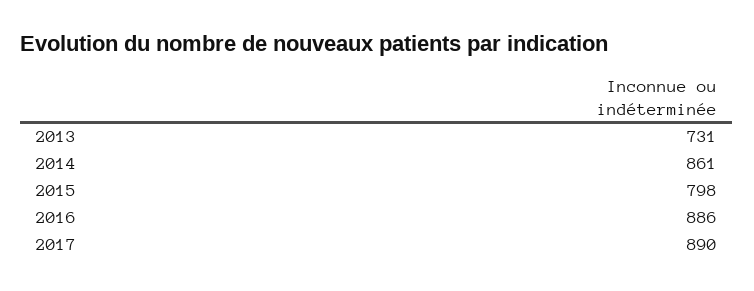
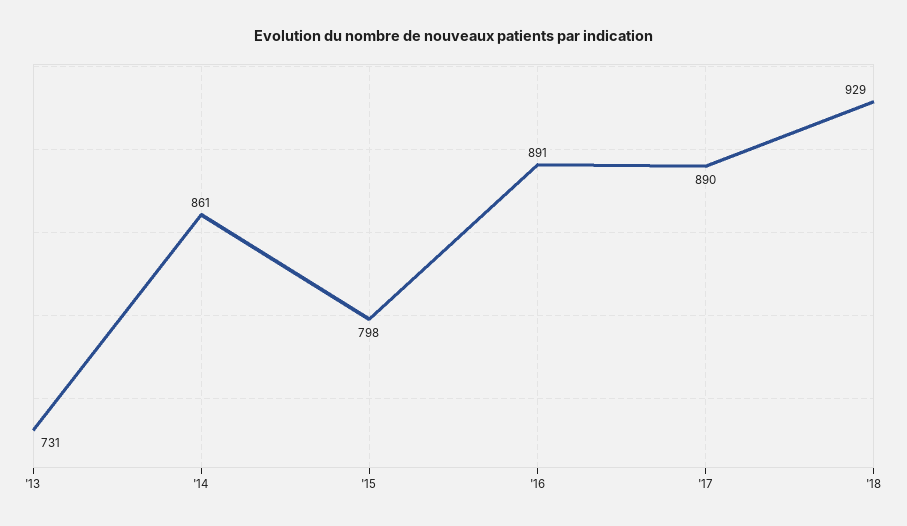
2016: 886 -> 891
'18: none -> 929

